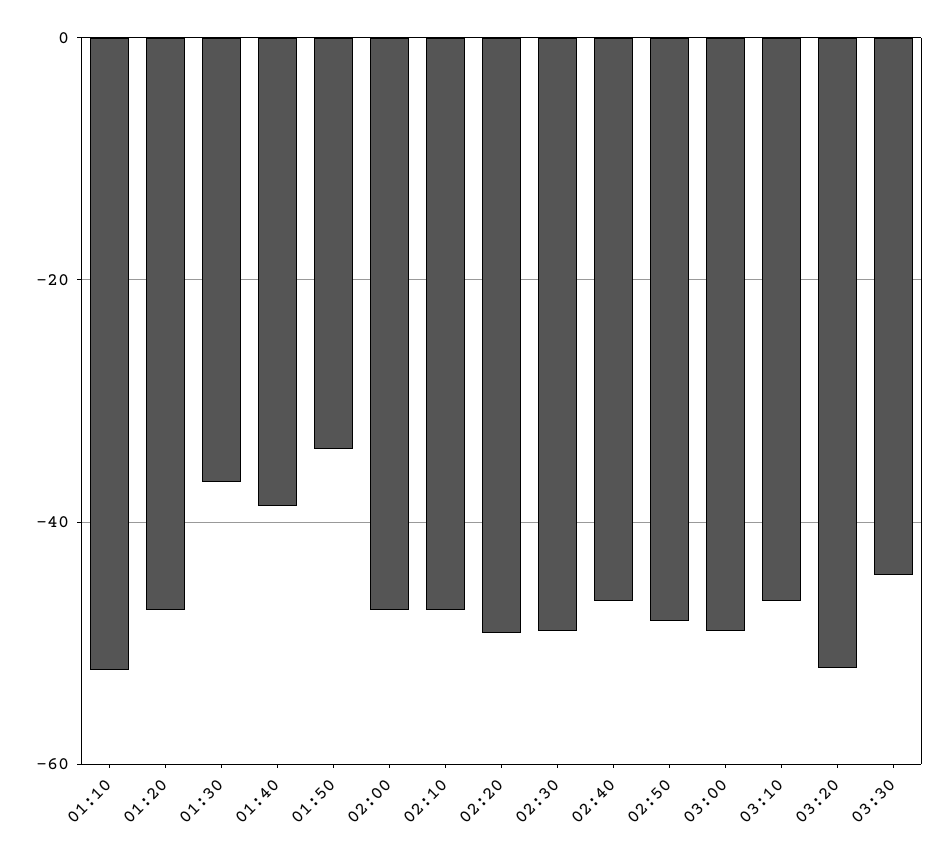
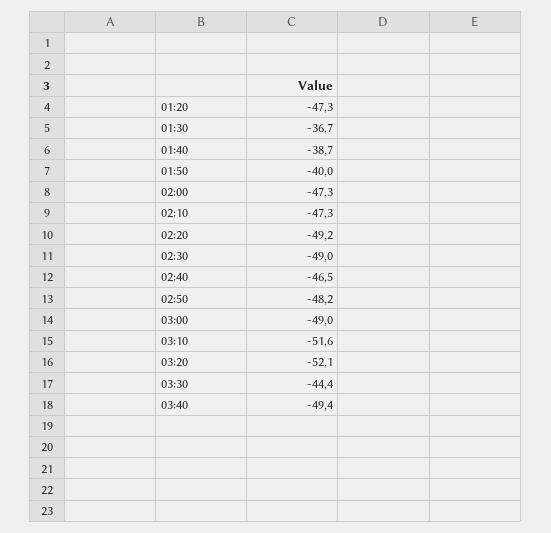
01:10: -52 -> none
01:50: -34 -> -40
03:10: -46 -> -51.6
03:40: none -> -49.4

